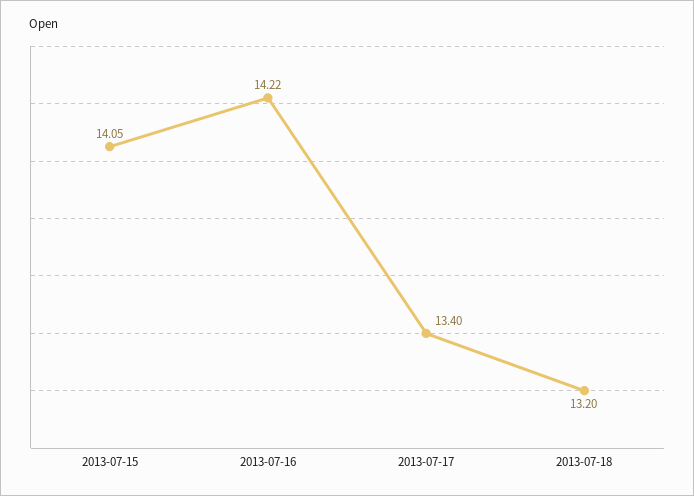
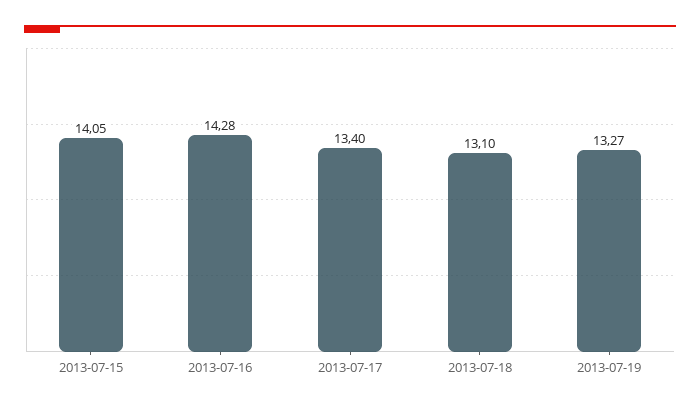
2013-07-16: 14.22 -> 14.28
2013-07-18: 13.2 -> 13.1
2013-07-19: none -> 13.27

